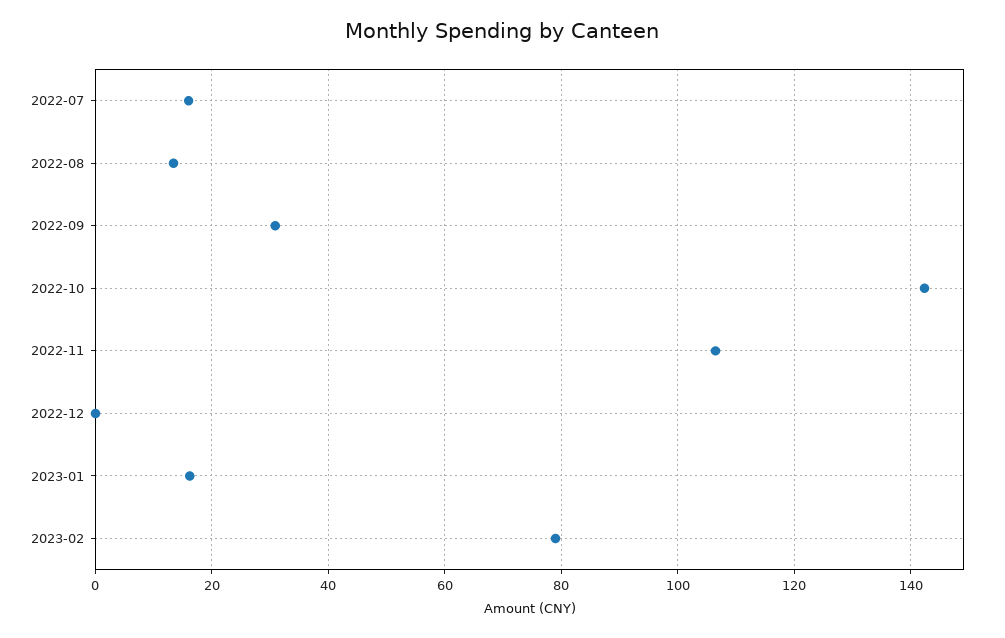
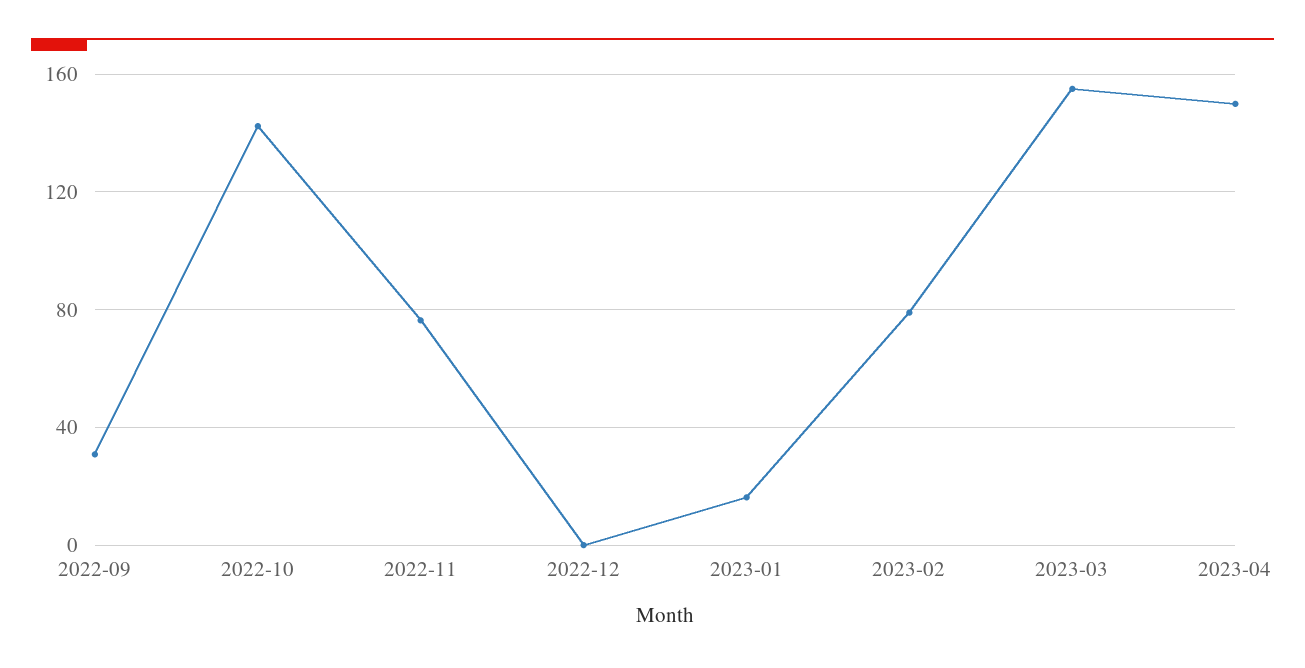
2022-07: 16 -> none
2022-08: 14 -> none
2022-11: 106 -> 75
2023-03: none -> 155
2023-04: none -> 150

